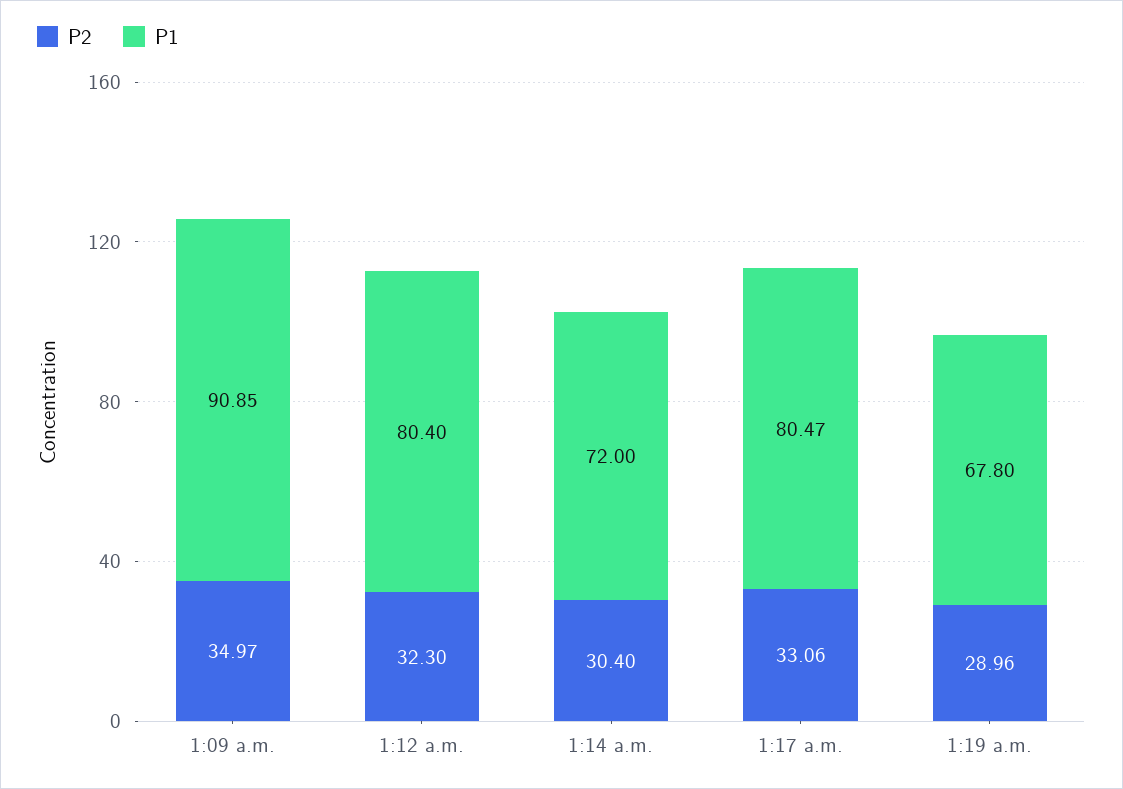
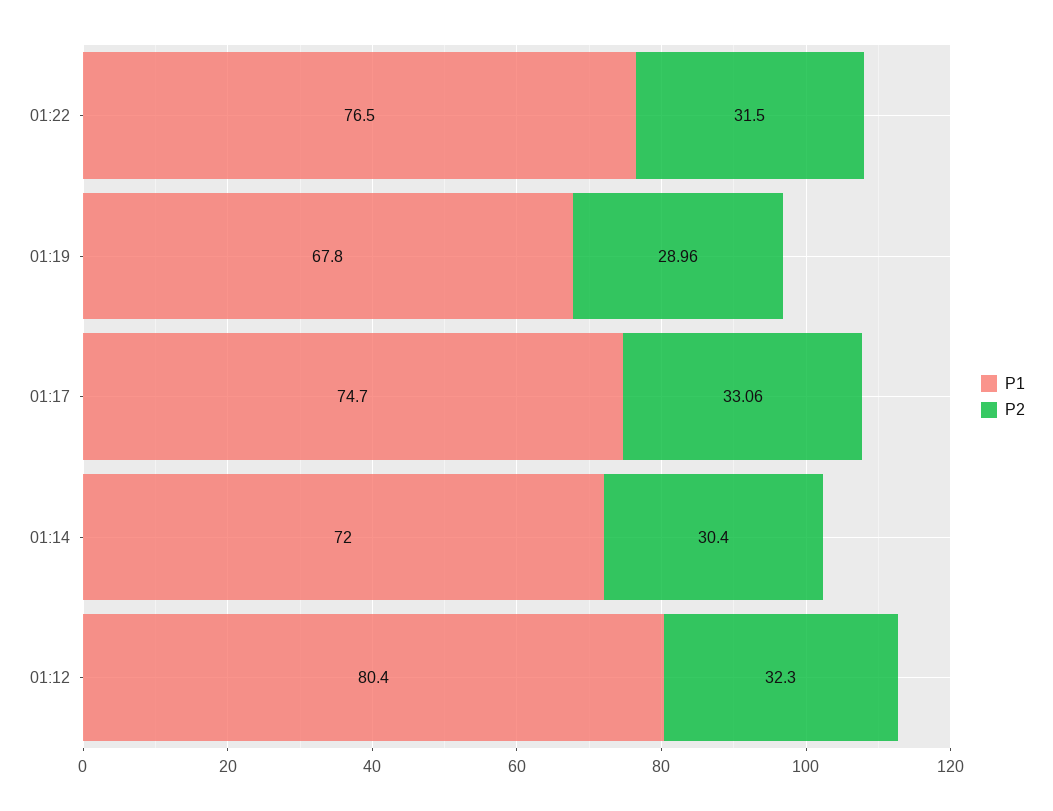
P2, 1:09 a.m.: 34.97 -> none
P1, 1:09 a.m.: 90.85 -> none
P1, 1:17 a.m.: 80.47 -> 74.7
P1, 01:22: none -> 76.5
P2, 01:22: none -> 31.5

